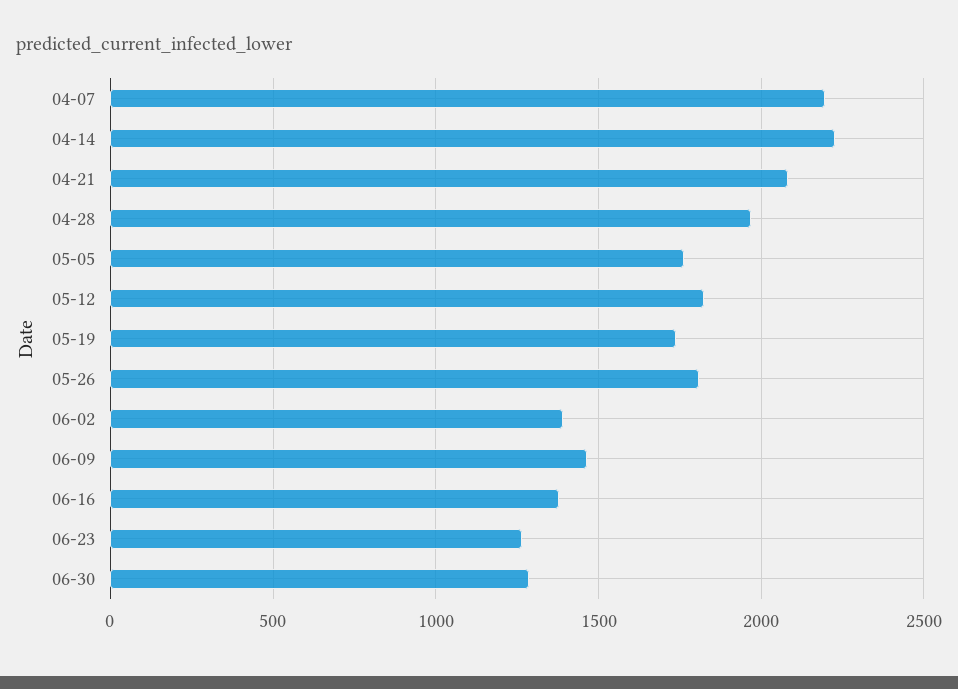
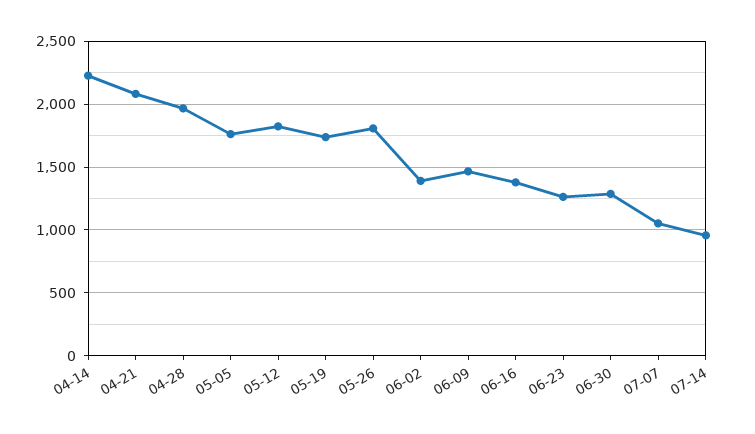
04-07: 2200 -> none
07-07: none -> 1050
07-14: none -> 950

